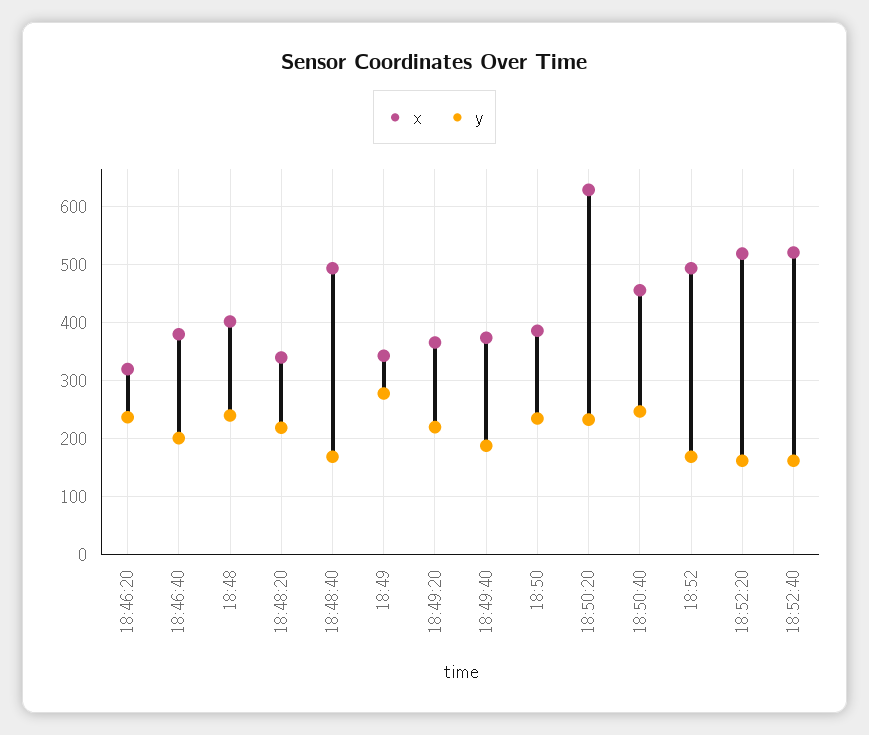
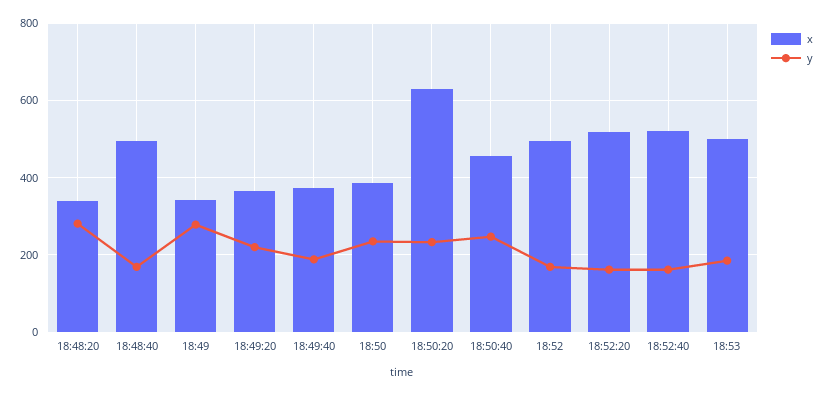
x, 18:46:20: 320 -> none
y, 18:46:20: 240 -> none
x, 18:46:40: 380 -> none
y, 18:46:40: 200 -> none
x, 18:48: 400 -> none
y, 18:48: 240 -> none
y, 18:48:20: 220 -> 280
x, 18:53: none -> 500
y, 18:53: none -> 180

